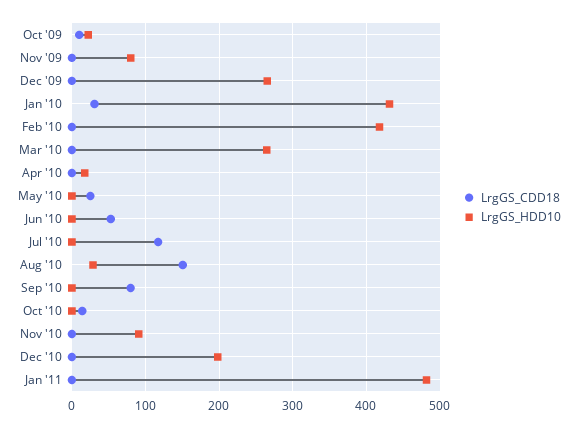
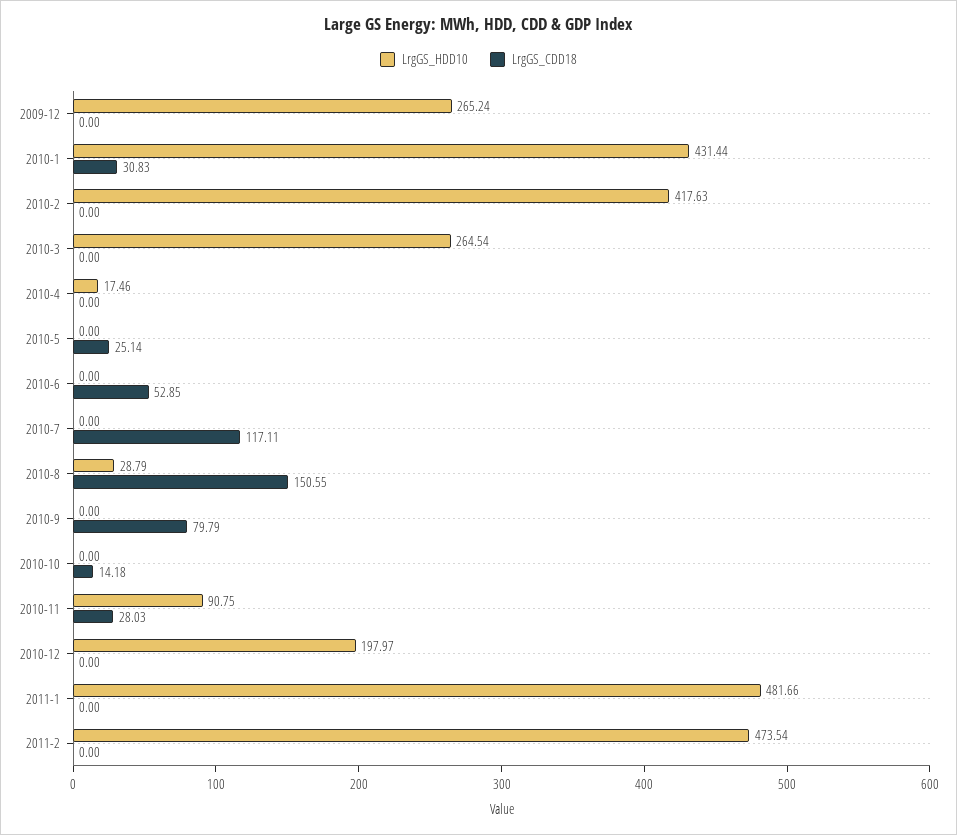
LrgGS_CDD18, Oct '09: 10 -> none
LrgGS_HDD10, Oct '09: 20 -> none
LrgGS_CDD18, Nov '09: 0 -> none
LrgGS_HDD10, Nov '09: 80 -> none
LrgGS_CDD18, Nov '10: 0 -> 28.03
LrgGS_HDD10, 2011-2: none -> 473.54
LrgGS_CDD18, 2011-2: none -> 0

